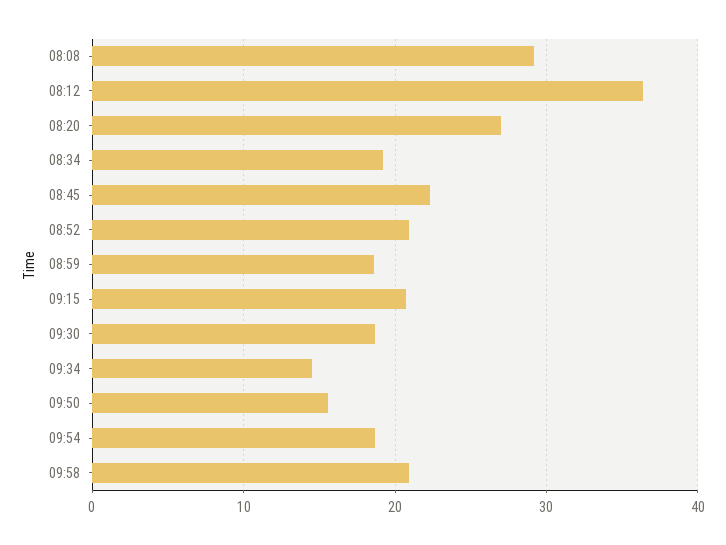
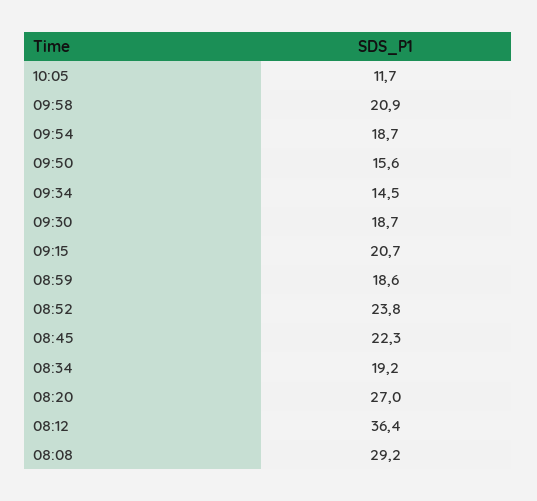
08:52: 21 -> 23.8
10:05: none -> 11.7

